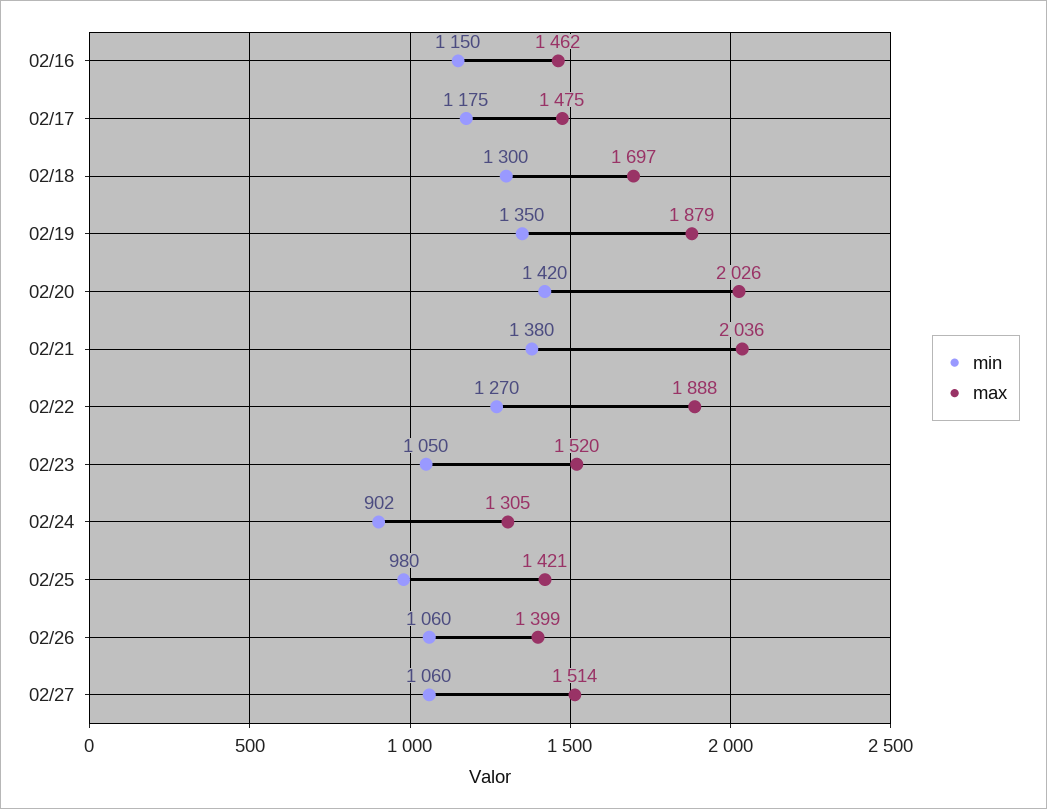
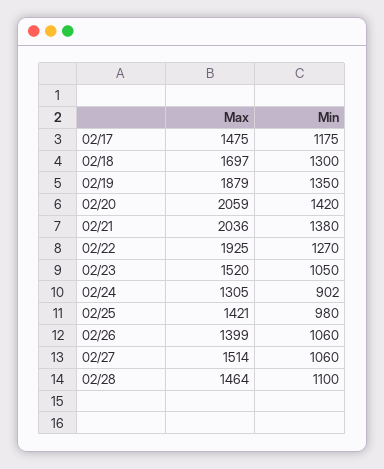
min, 02/16: 1150 -> none
max, 02/16: 1462 -> none
max, 02/20: 2026 -> 2059
max, 02/22: 1888 -> 1925
max, 02/28: none -> 1464
min, 02/28: none -> 1100

